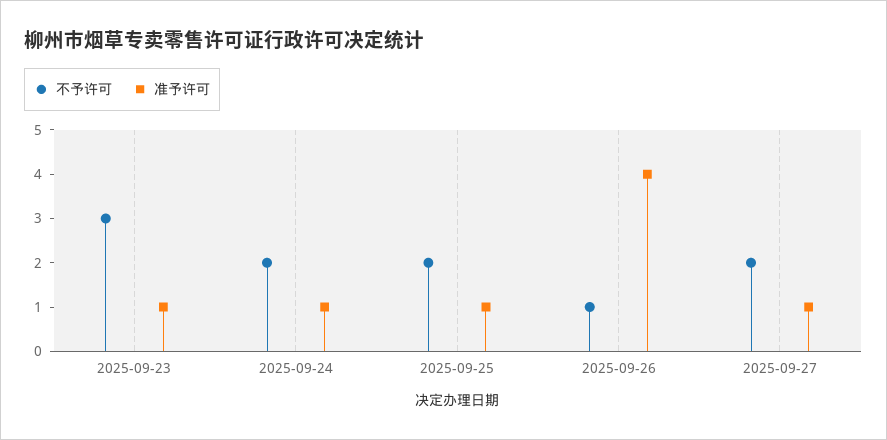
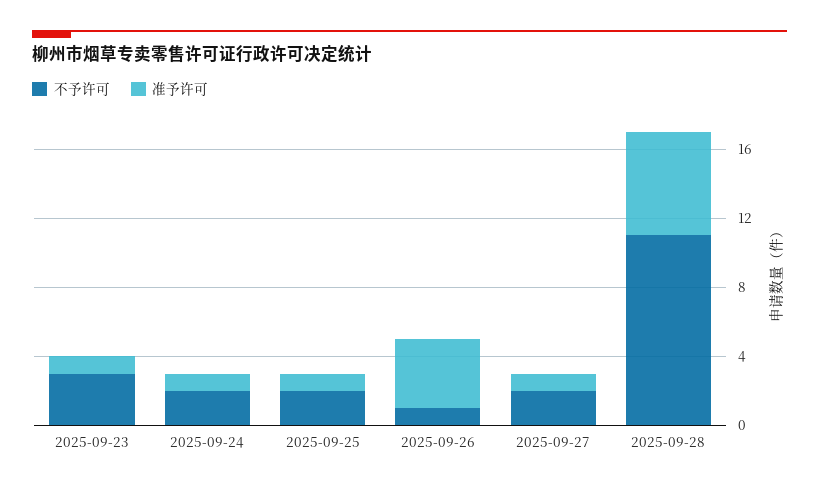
不予许可, 2025-09-28: none -> 11
准予许可, 2025-09-28: none -> 6

